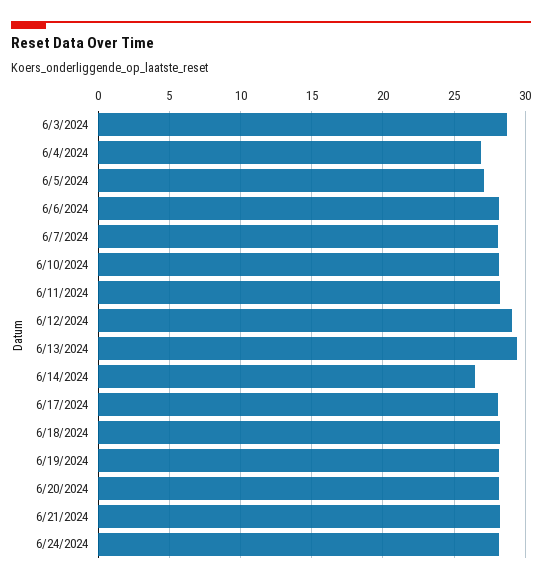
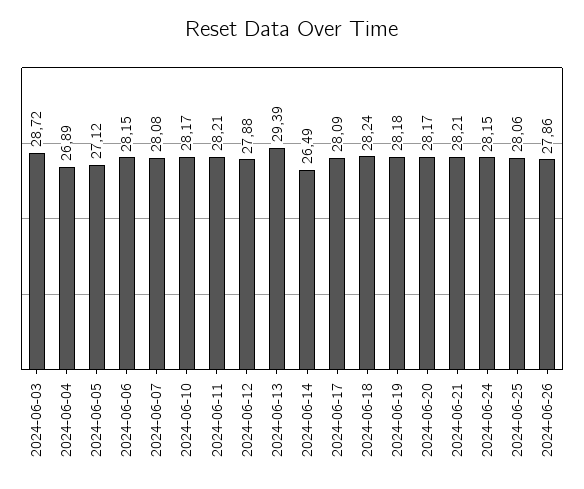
6/12/2024: 29 -> 27.88
2024-06-25: none -> 28.06
2024-06-26: none -> 27.86

